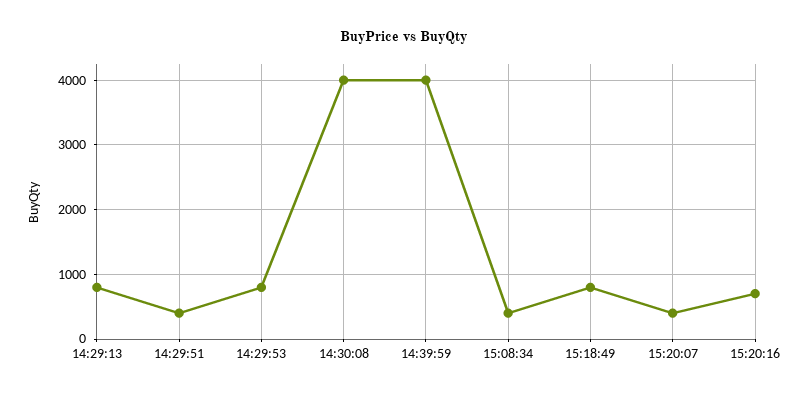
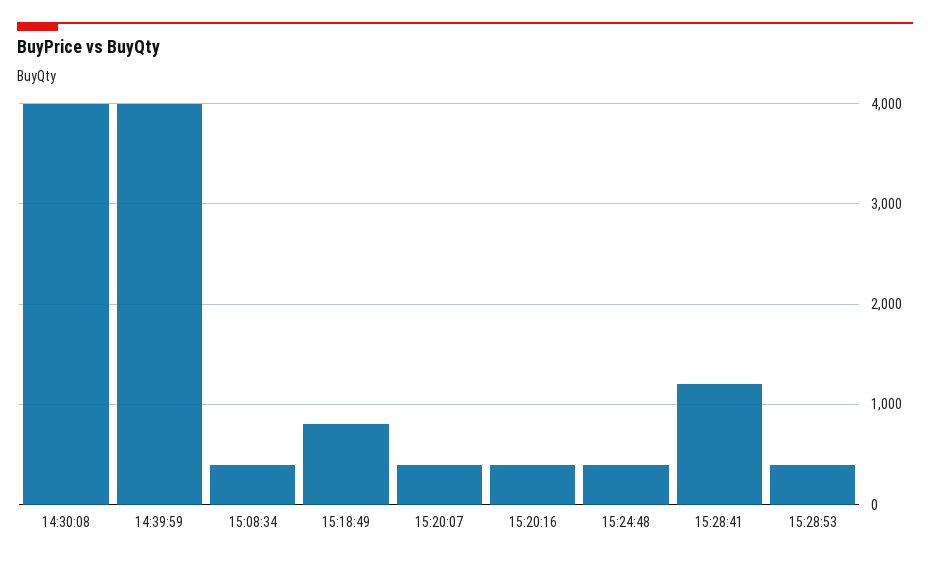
14:29:13: 800 -> none
14:29:51: 400 -> none
14:29:53: 800 -> none
15:20:16: 700 -> 400
15:24:48: none -> 400
15:28:41: none -> 1200
15:28:53: none -> 400

